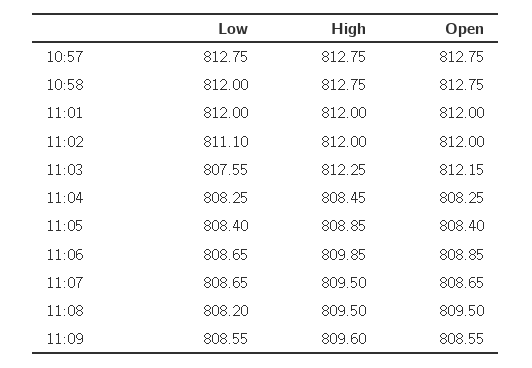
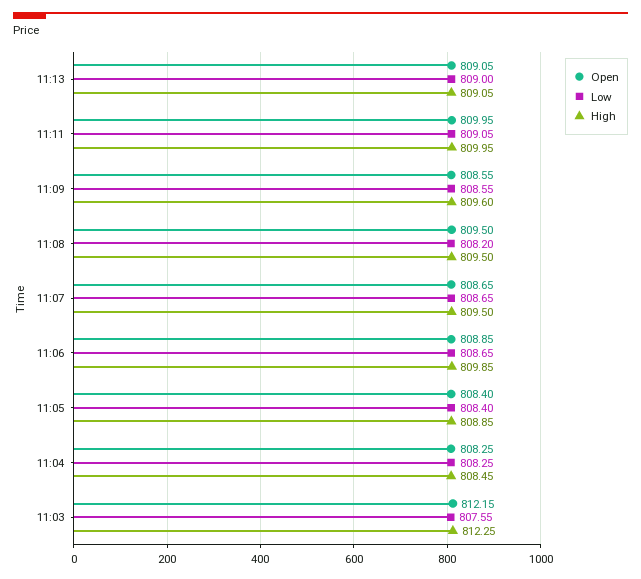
Low, 10:57: 812.75 -> none
High, 10:57: 812.75 -> none
Open, 10:57: 812.75 -> none
Low, 10:58: 812 -> none
High, 10:58: 812.75 -> none
Open, 10:58: 812.75 -> none
Low, 11:01: 812 -> none
High, 11:01: 812 -> none
Open, 11:01: 812 -> none
Low, 11:02: 811.1 -> none
High, 11:02: 812 -> none
Open, 11:02: 812 -> none
Open, 11:13: none -> 809.05
Low, 11:13: none -> 809
High, 11:13: none -> 809.05
Open, 11:11: none -> 809.95
Low, 11:11: none -> 809.05
High, 11:11: none -> 809.95

